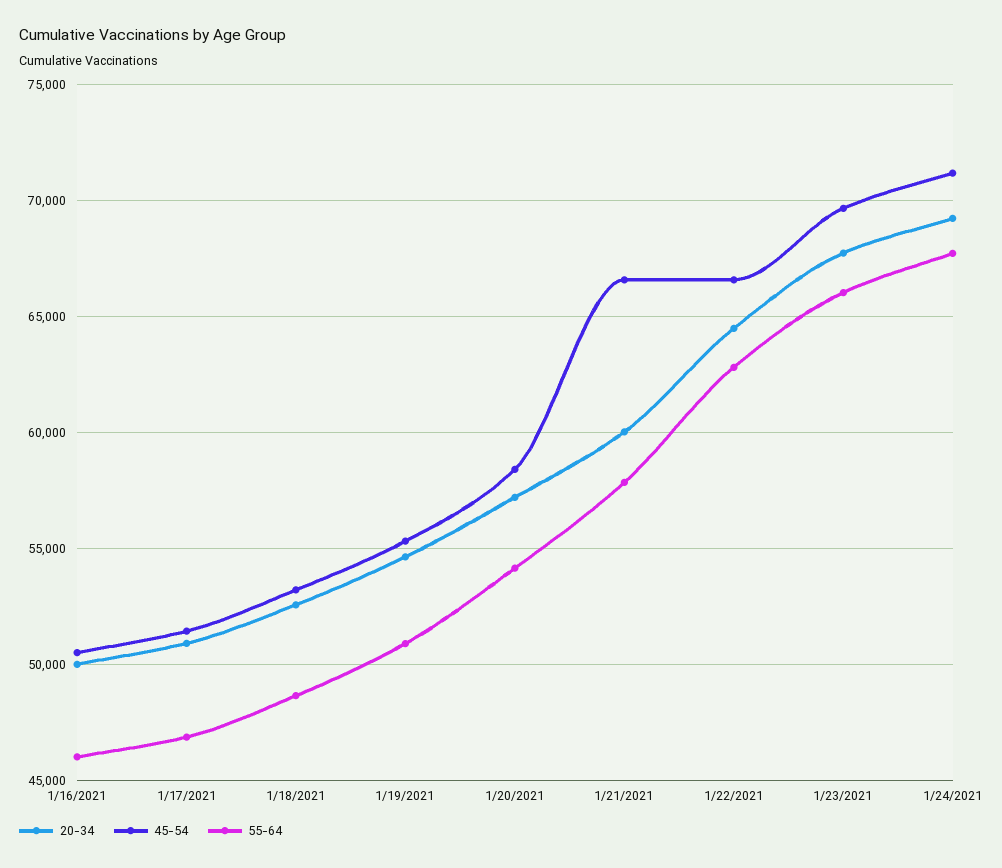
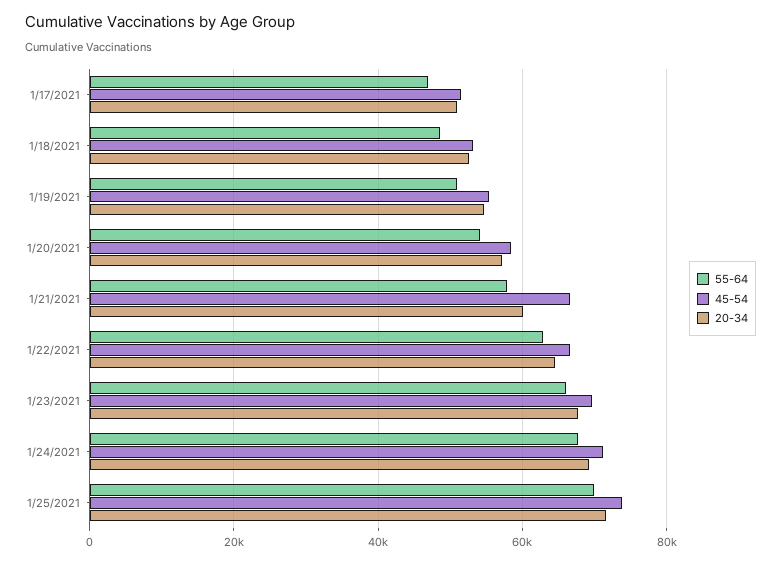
20-34, 1/16/2021: 50000 -> none
45-54, 1/16/2021: 50500 -> none
55-64, 1/16/2021: 46000 -> none
55-64, 1/25/2021: none -> 70000
45-54, 1/25/2021: none -> 74000
20-34, 1/25/2021: none -> 72000

